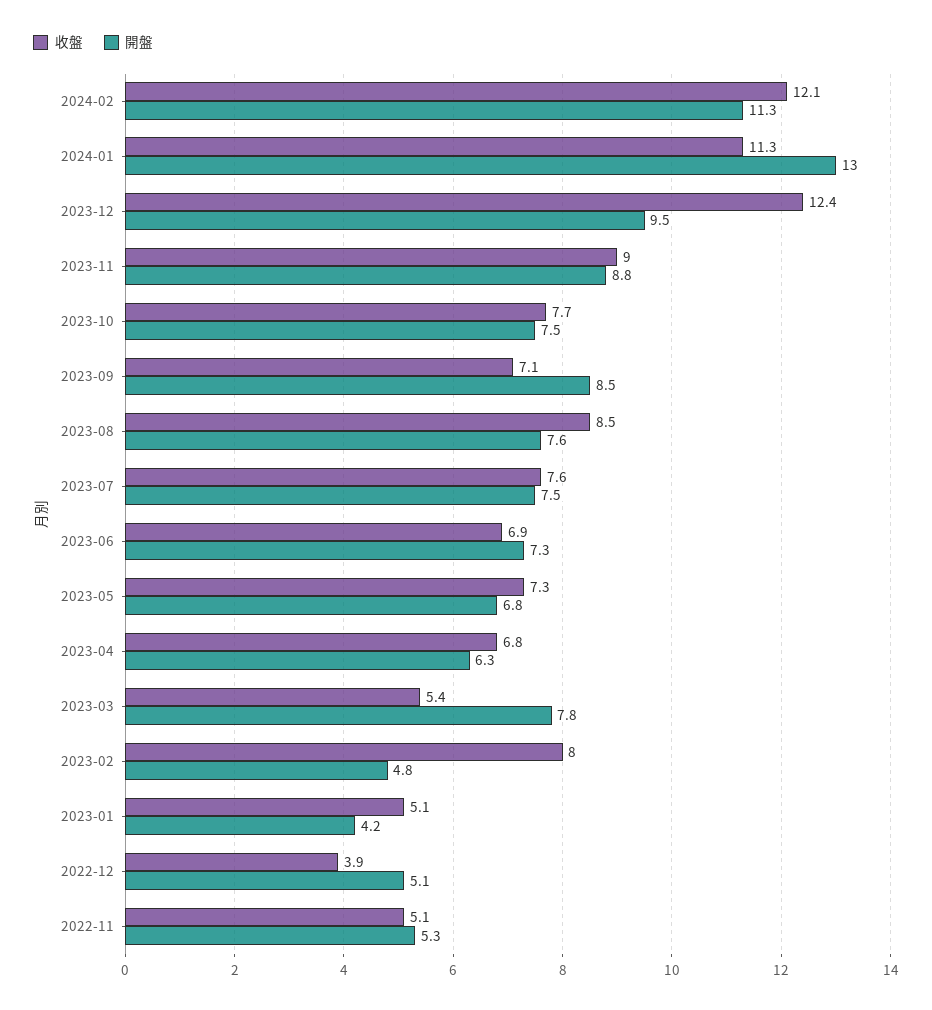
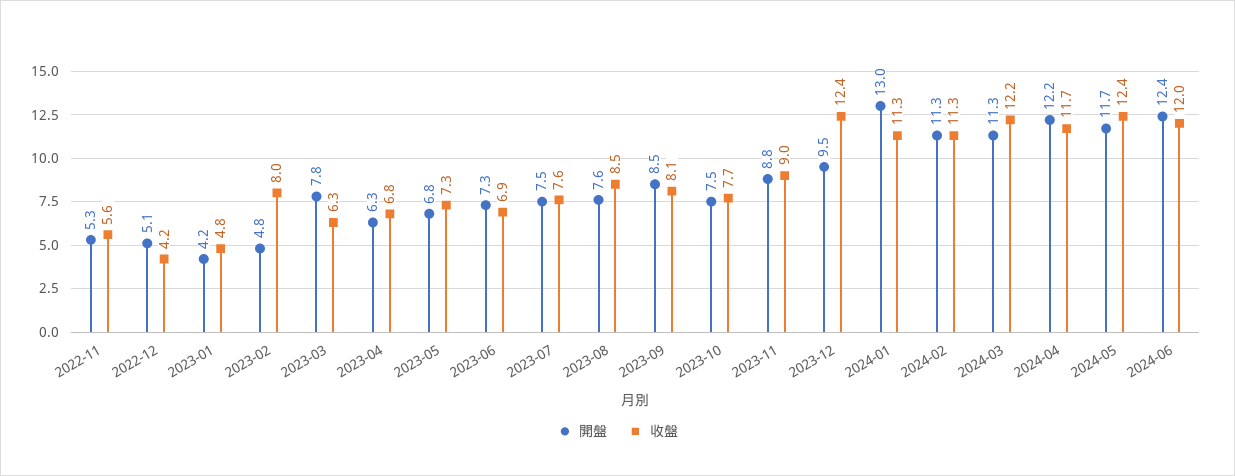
收盤, 2024-02: 12.1 -> 11.3
收盤, 2023-09: 7.1 -> 8.1
收盤, 2023-03: 5.4 -> 6.3
收盤, 2023-01: 5.1 -> 4.8
收盤, 2022-12: 3.9 -> 4.2
收盤, 2022-11: 5.1 -> 5.6
開盤, 2024-03: none -> 11.3
收盤, 2024-03: none -> 12.2
開盤, 2024-04: none -> 12.2
收盤, 2024-04: none -> 11.7
開盤, 2024-05: none -> 11.7
收盤, 2024-05: none -> 12.4
開盤, 2024-06: none -> 12.4
收盤, 2024-06: none -> 12

